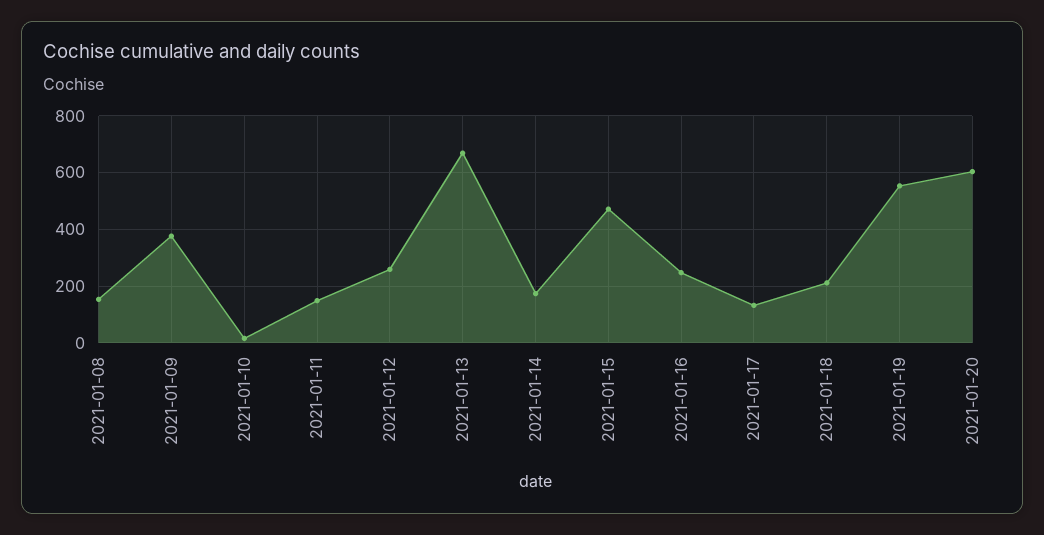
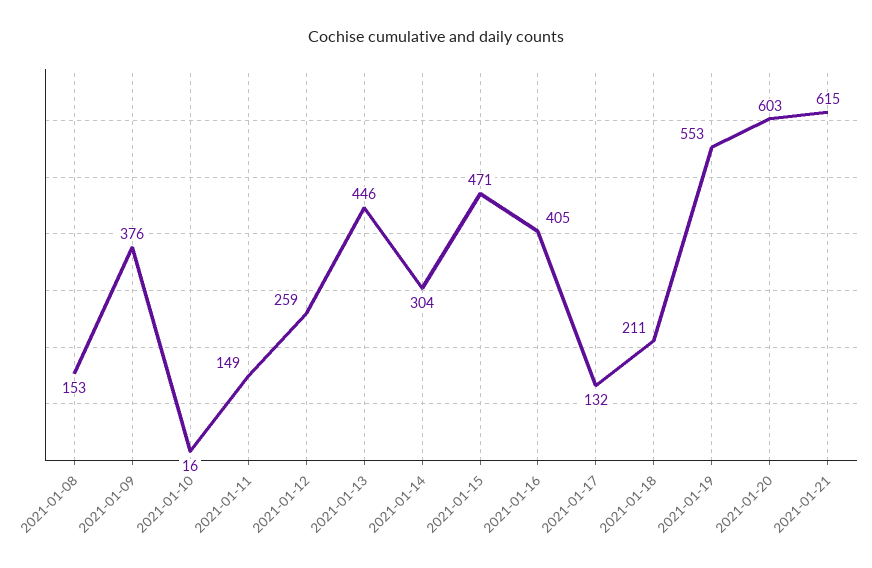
2021-01-13: 675 -> 446
2021-01-14: 175 -> 304
2021-01-16: 250 -> 405
2021-01-21: none -> 615

